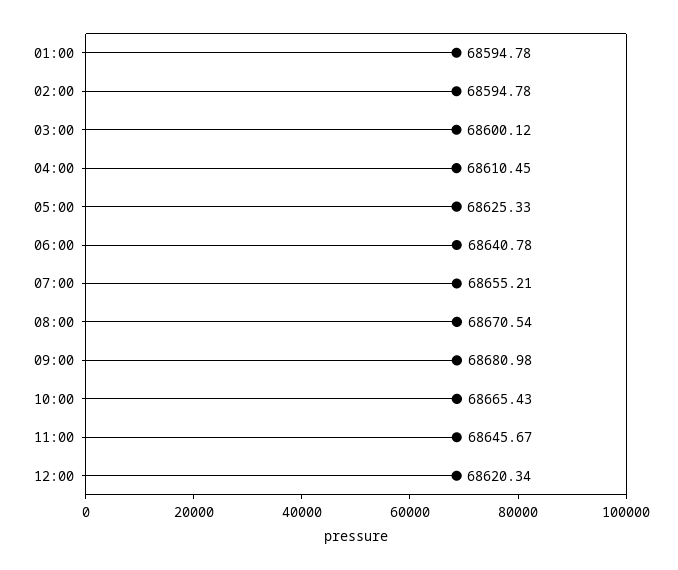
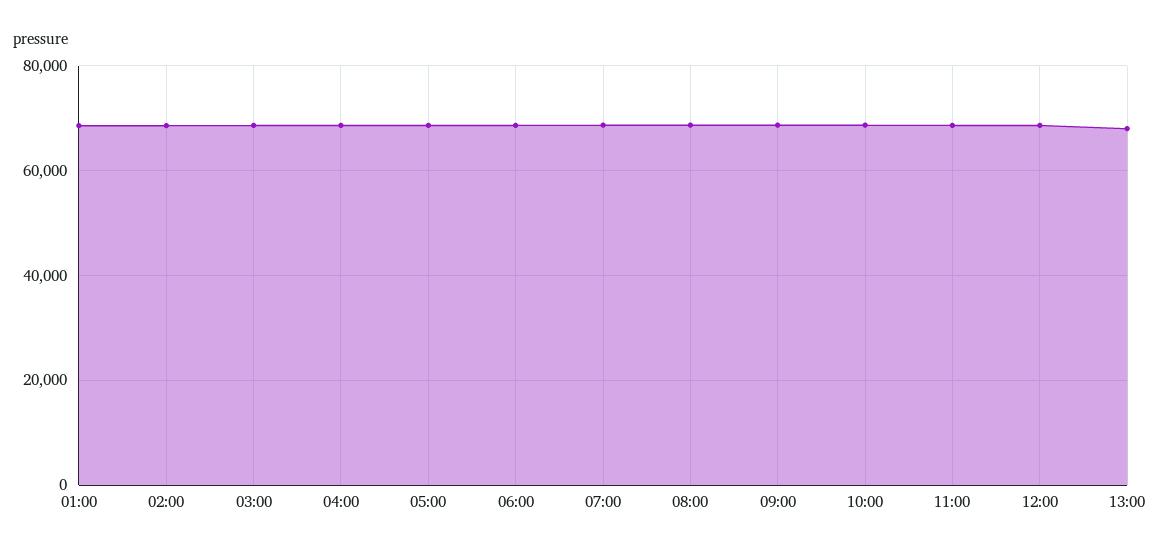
13:00: none -> 68000

